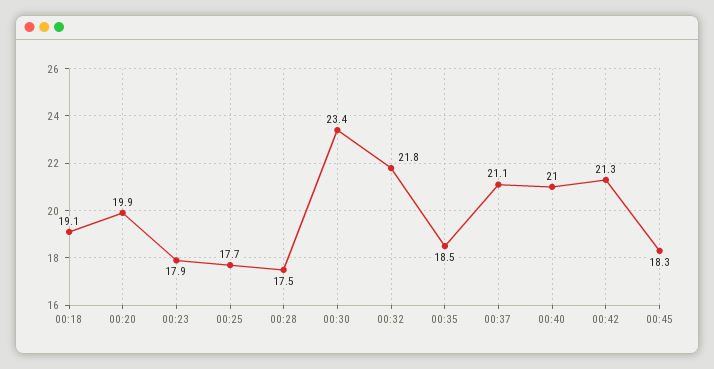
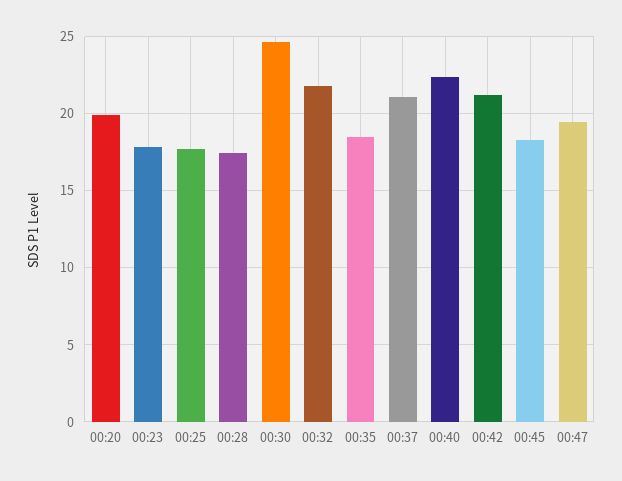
00:18: 19.1 -> none
00:30: 23.4 -> 24.5
00:40: 21 -> 22.5
00:47: none -> 19.5

